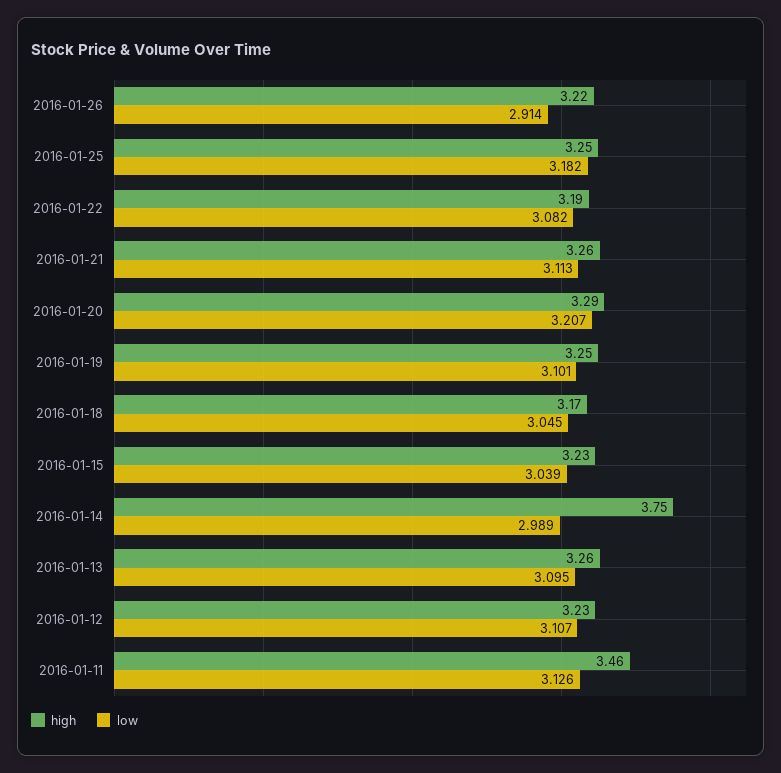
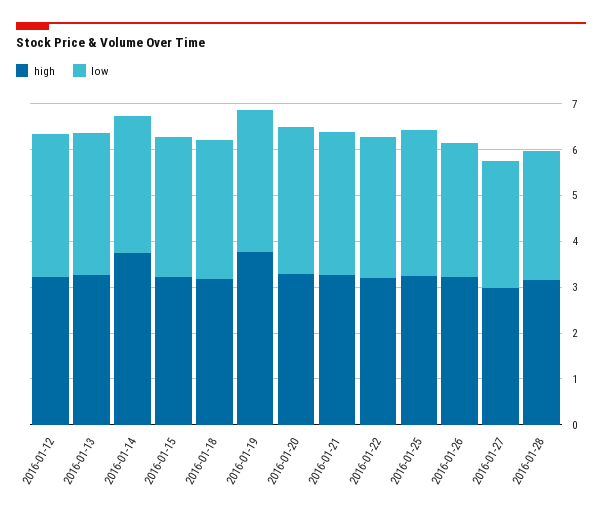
high, 2016-01-19: 3.25 -> 3.8
high, 2016-01-11: 3.46 -> none
low, 2016-01-11: 3.126 -> none
high, 2016-01-27: none -> 3
low, 2016-01-27: none -> 2.8
high, 2016-01-28: none -> 3.2
low, 2016-01-28: none -> 2.8

